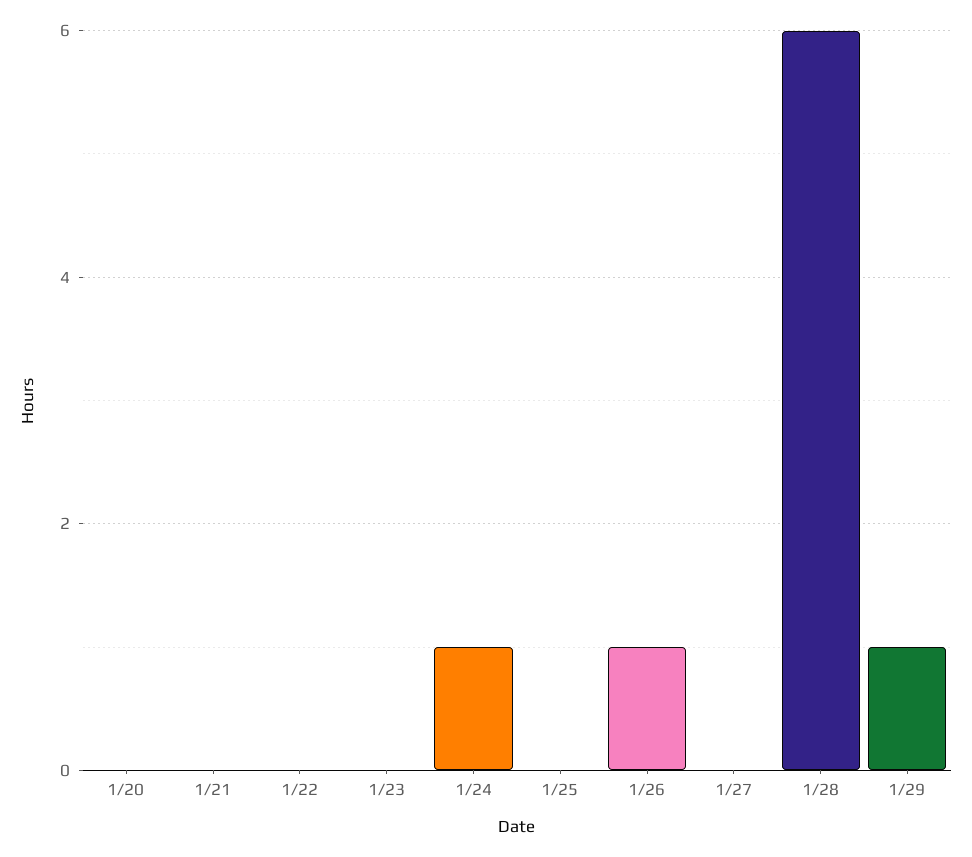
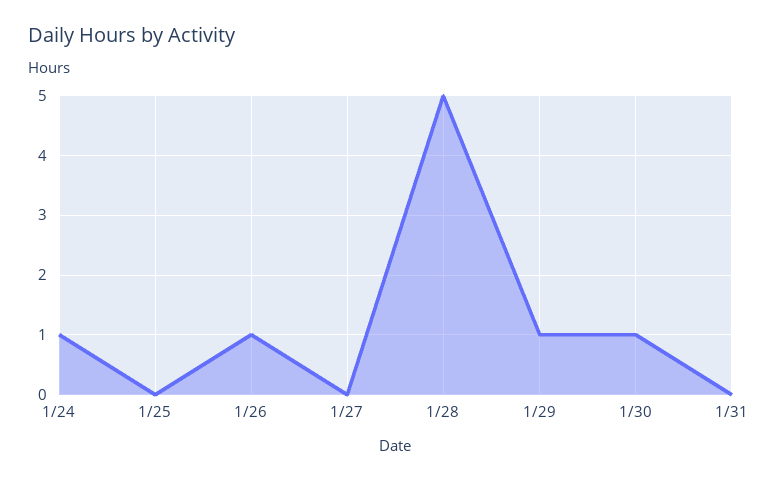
1/20: 0 -> none
1/21: 0 -> none
1/22: 0 -> none
1/23: 0 -> none
1/28: 6 -> 5
1/30: none -> 1
1/31: none -> 0

